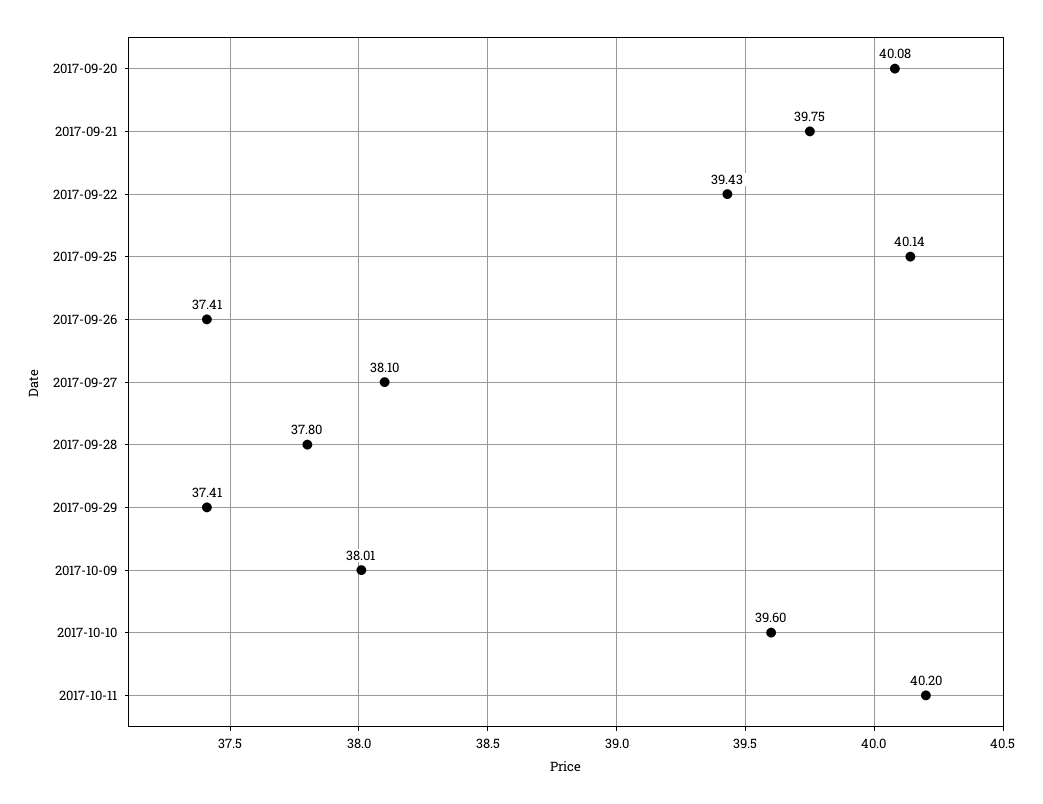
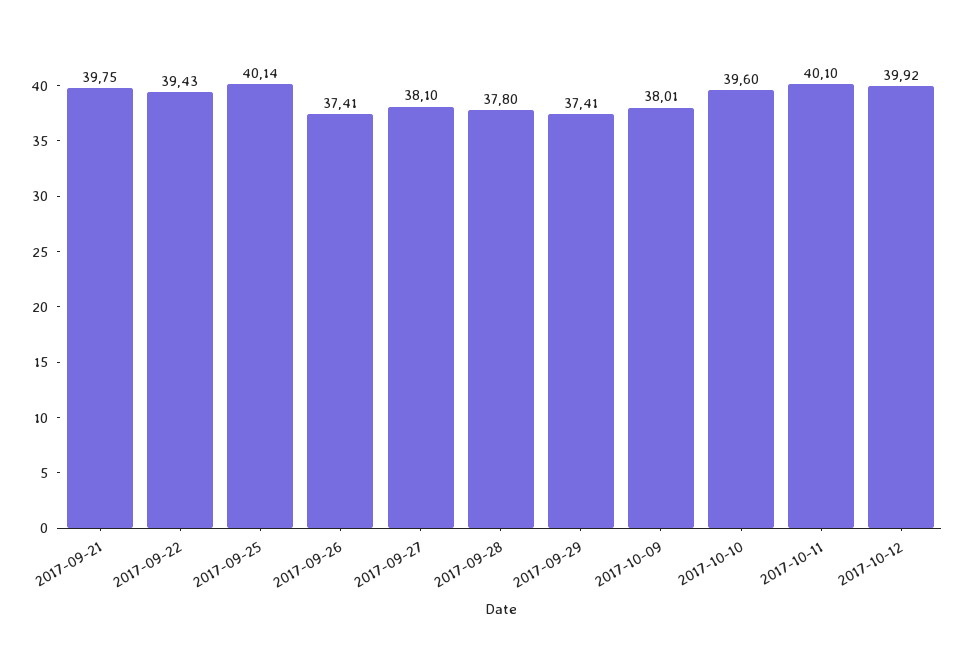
2017-09-20: 40.08 -> none
2017-10-11: 40.2 -> 40.1
2017-10-12: none -> 39.92

